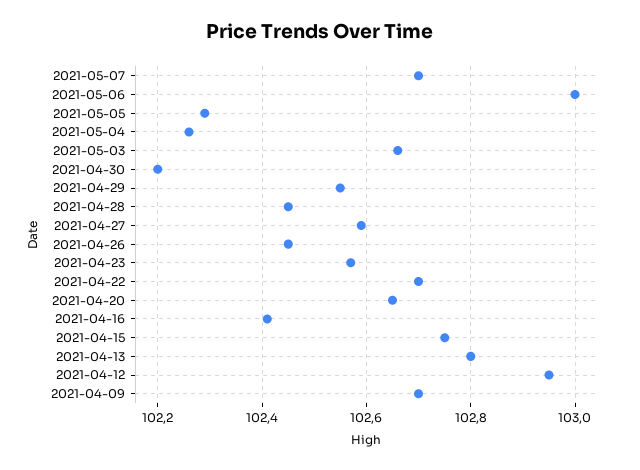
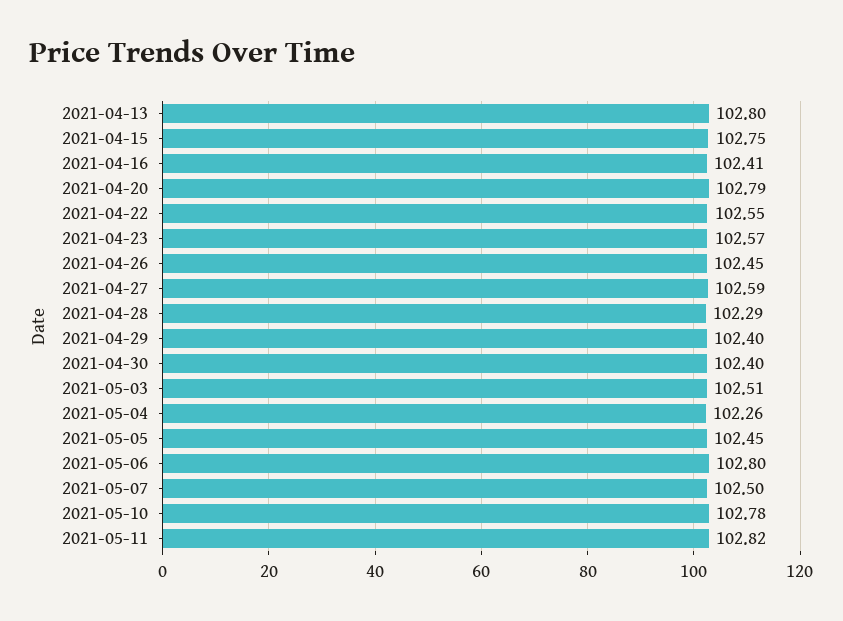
2021-05-07: 102.7 -> 102.5
2021-05-06: 103 -> 102.8
2021-05-05: 102.3 -> 102.45
2021-05-03: 102.65 -> 102.51
2021-04-30: 102.2 -> 102.4
2021-04-29: 102.55 -> 102.4
2021-04-28: 102.45 -> 102.29
2021-04-22: 102.7 -> 102.55
2021-04-20: 102.65 -> 102.79
2021-04-12: 102.95 -> none
2021-04-09: 102.7 -> none
2021-05-10: none -> 102.78
2021-05-11: none -> 102.82

